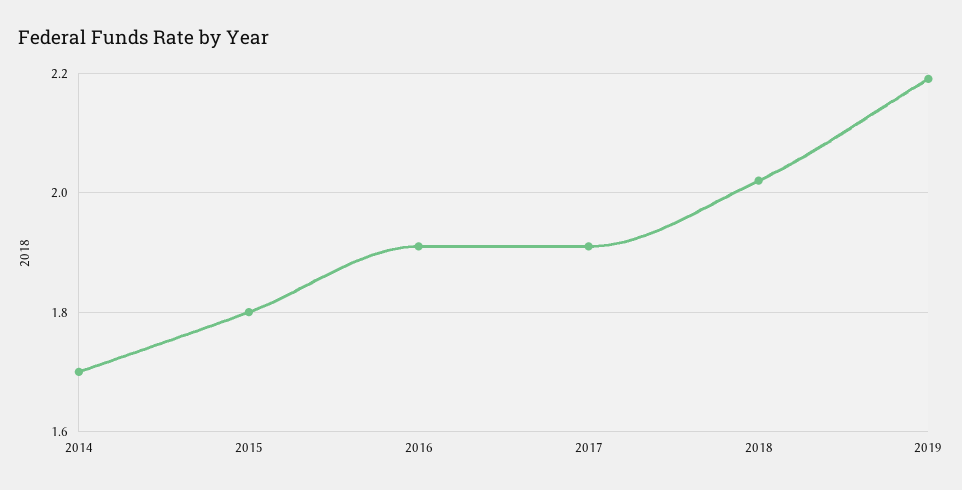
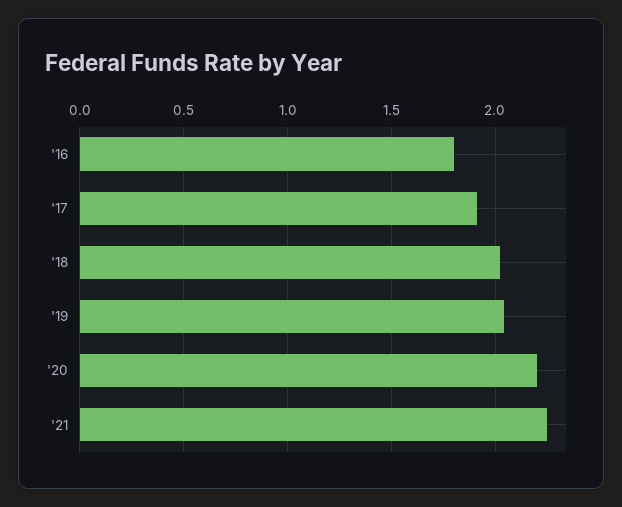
2014: 1.7 -> none
2015: 1.8 -> none
2016: 1.9 -> 1.8
2019: 2.2 -> 2.05
'20: none -> 2.2
'21: none -> 2.25

